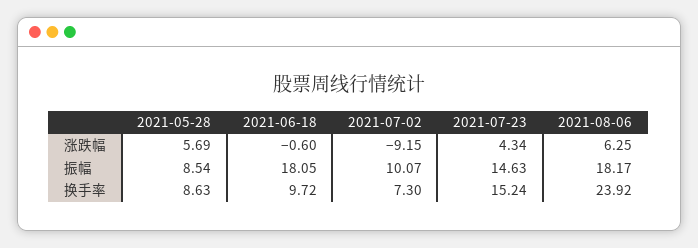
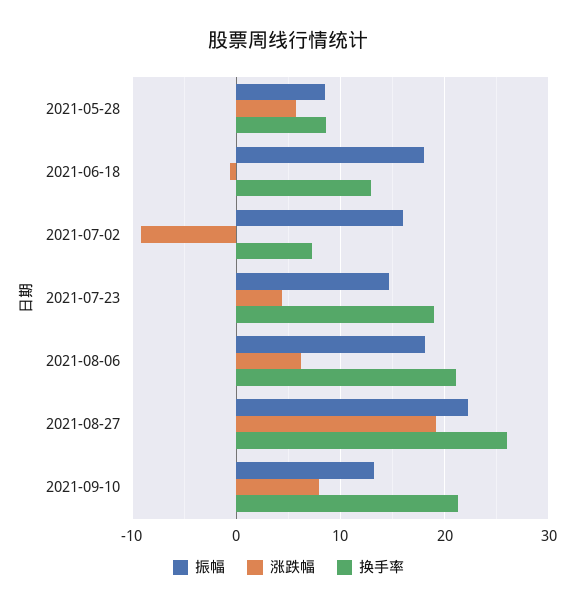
振幅, 2021-07-02: 10.07 -> 16
换手率, 2021-06-18: 9.72 -> 13
换手率, 2021-07-23: 15.24 -> 19
换手率, 2021-08-06: 23.92 -> 21
振幅, 2021-08-27: none -> 22
涨跌幅, 2021-08-27: none -> 19
换手率, 2021-08-27: none -> 26
振幅, 2021-09-10: none -> 13
涨跌幅, 2021-09-10: none -> 8
换手率, 2021-09-10: none -> 21

